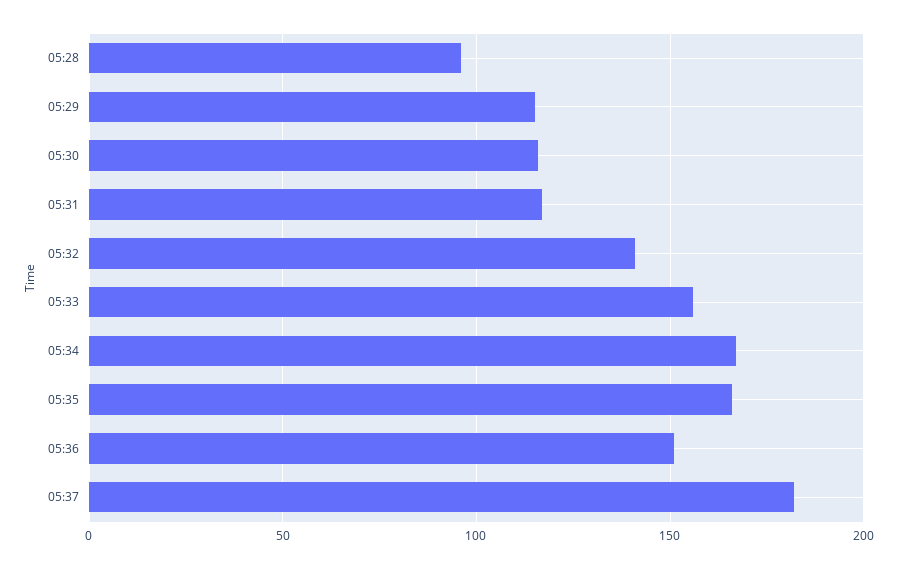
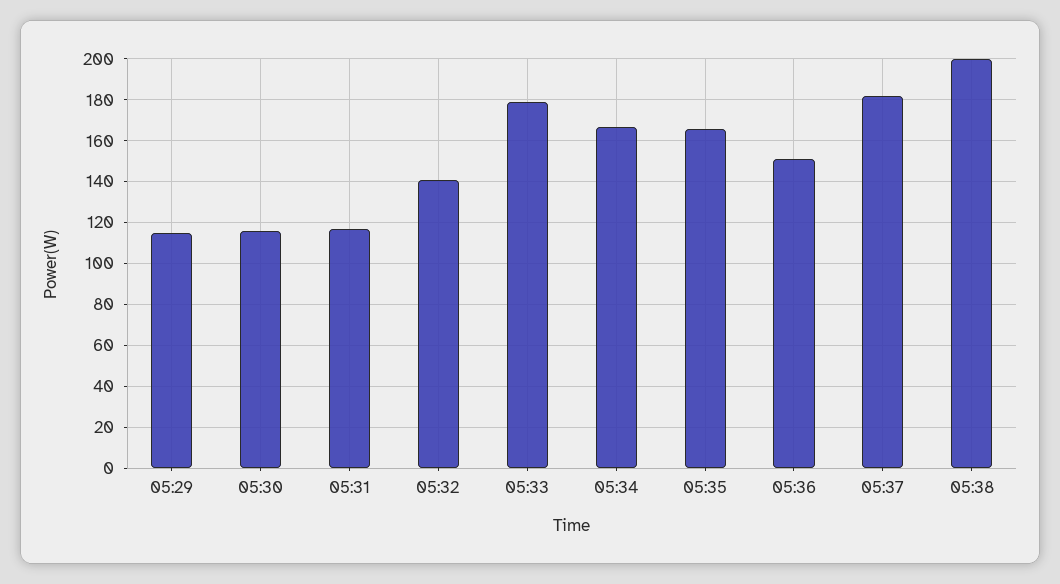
05:28: 95 -> none
05:33: 155 -> 180
05:38: none -> 200

